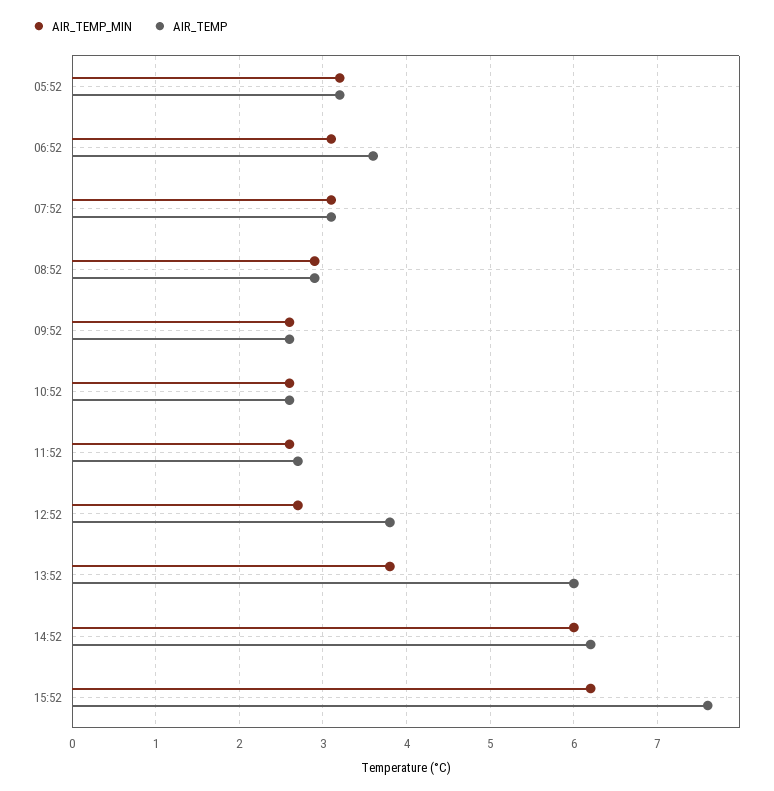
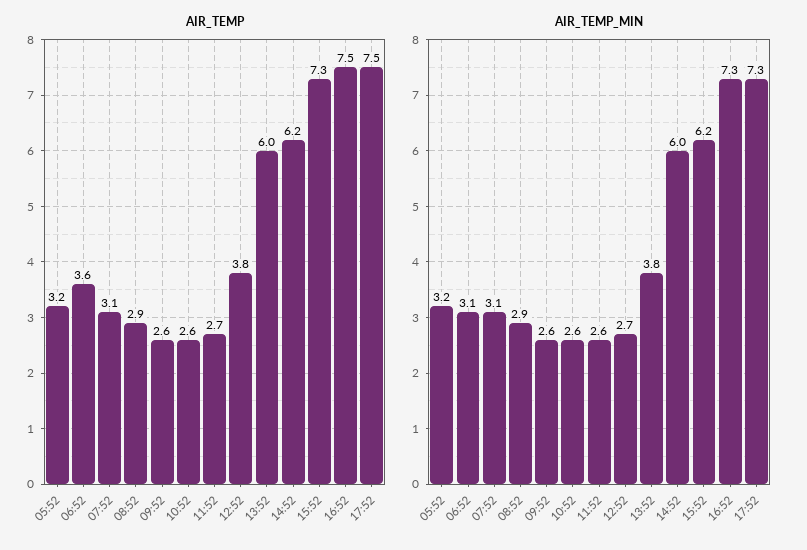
AIR_TEMP, 15:52: 7.6 -> 7.3
AIR_TEMP, 16:52: none -> 7.5
AIR_TEMP, 17:52: none -> 7.5
AIR_TEMP_MIN, 16:52: none -> 7.3
AIR_TEMP_MIN, 17:52: none -> 7.3

